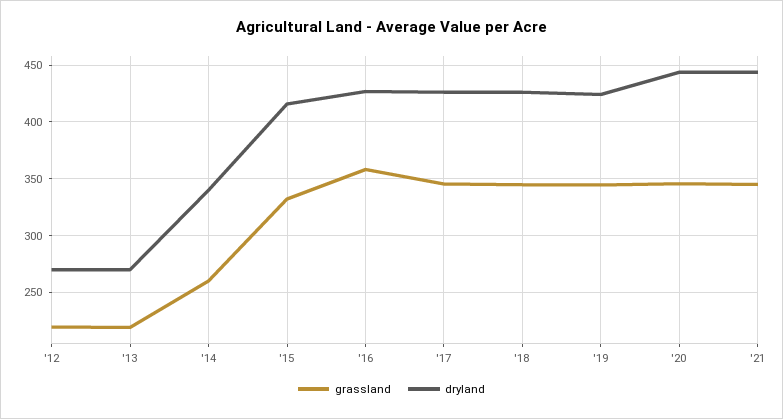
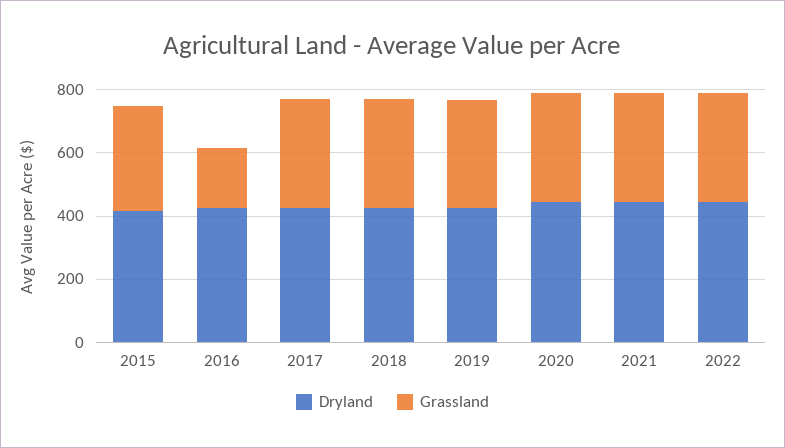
grassland, '12: 220 -> none
dryland, '12: 270 -> none
grassland, '13: 220 -> none
dryland, '13: 270 -> none
grassland, '14: 260 -> none
dryland, '14: 340 -> none
grassland, '16: 360 -> 200
dryland, 2022: none -> 450
grassland, 2022: none -> 350

